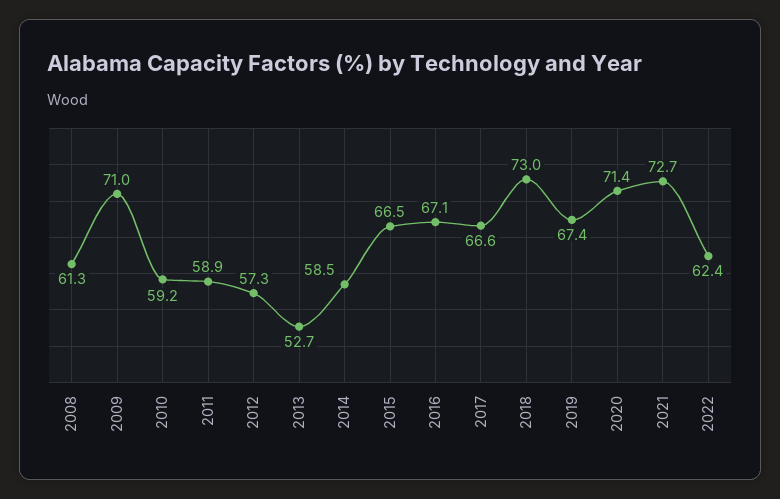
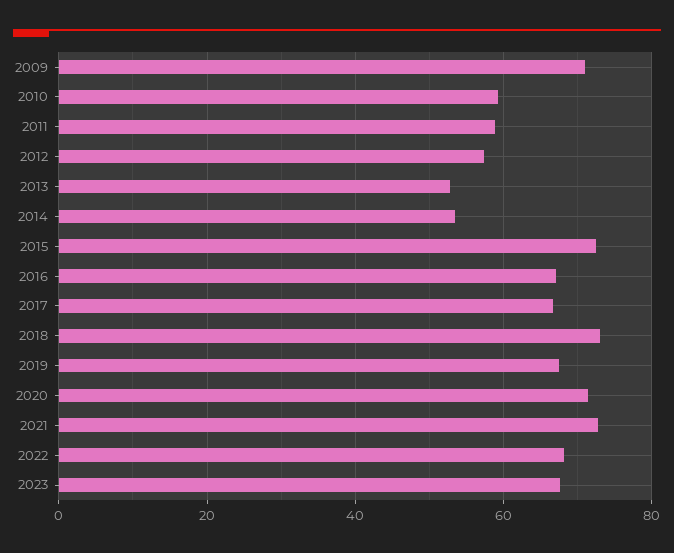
2008: 61.3 -> none
2014: 58.5 -> 54
2015: 66.5 -> 72
2022: 62.4 -> 68
2023: none -> 68

